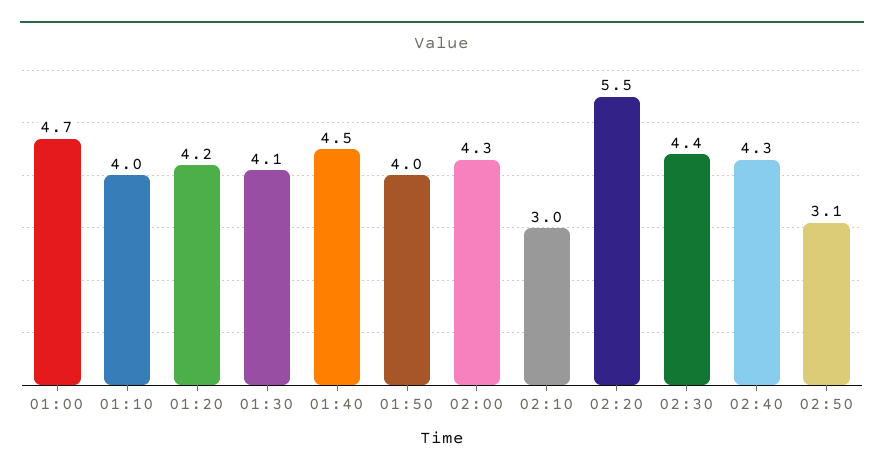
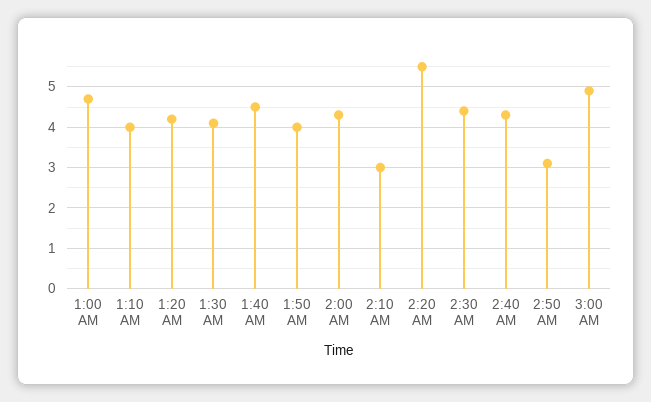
3:00 AM: none -> 5

